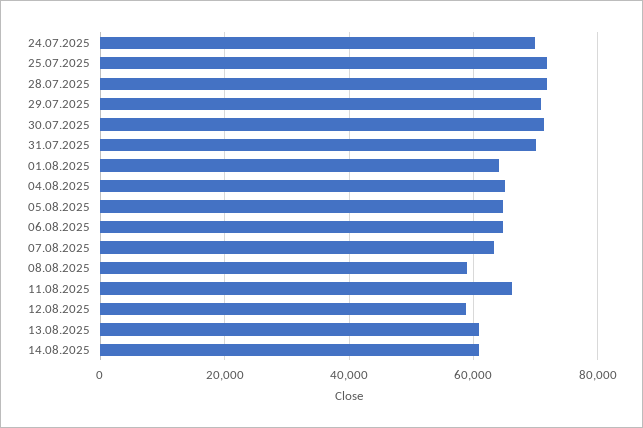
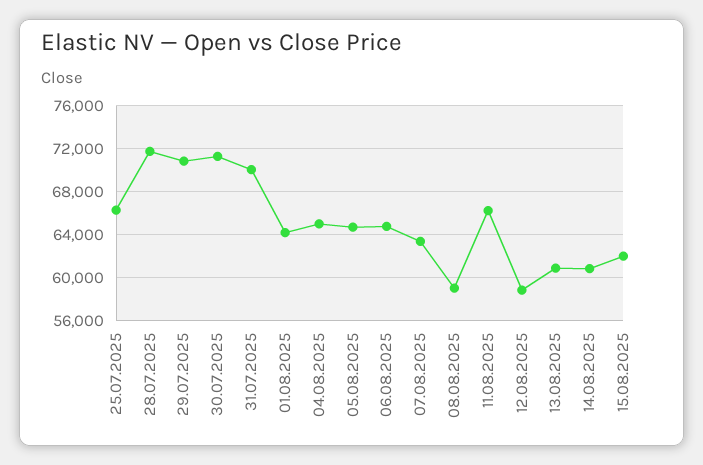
24.07.2025: 70000 -> none
25.07.2025: 72000 -> 66000
15.08.2025: none -> 62000

